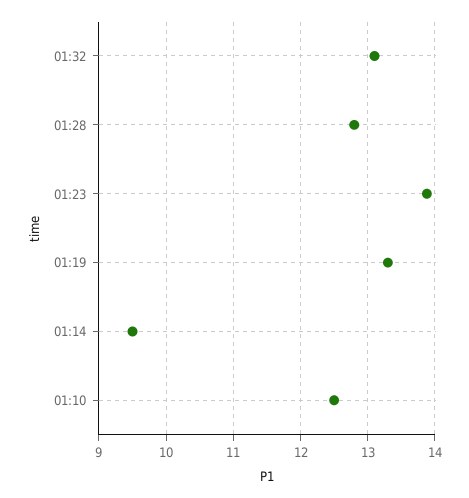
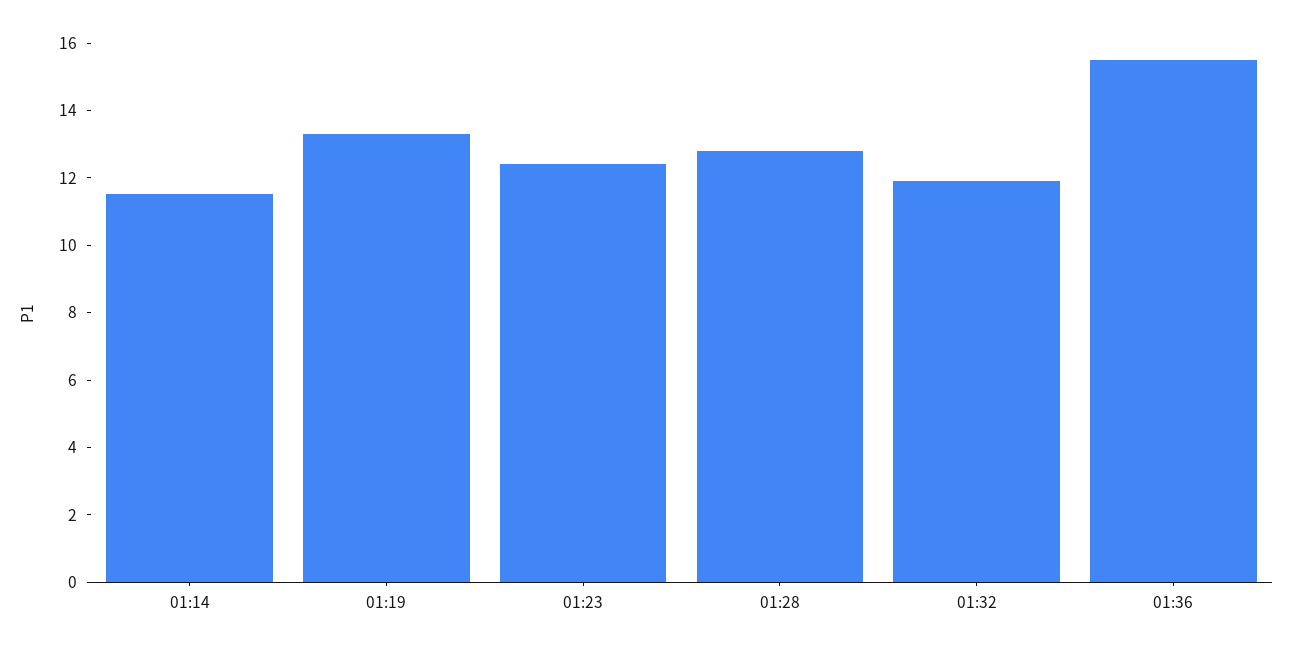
01:32: 13.1 -> 12
01:23: 13.9 -> 12.5
01:14: 9.5 -> 11.5
01:10: 12.5 -> none
01:36: none -> 15.5

